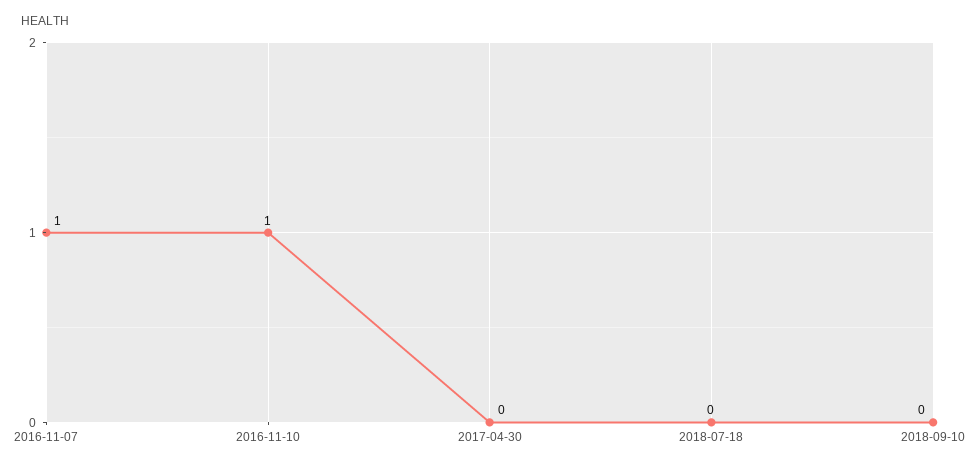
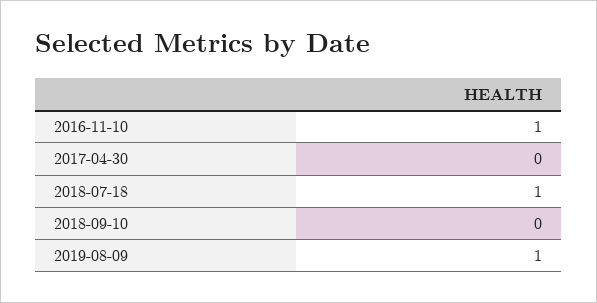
2016-11-07: 1 -> none
2018-07-18: 0 -> 1
2019-08-09: none -> 1

